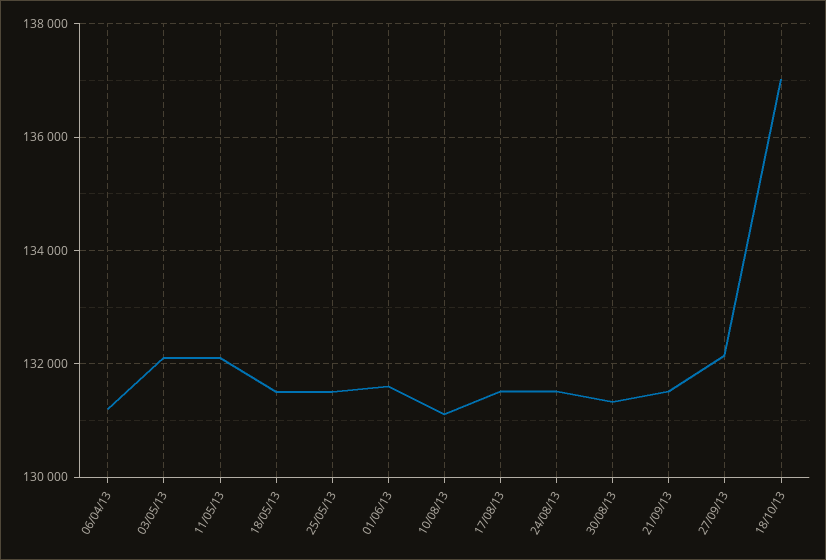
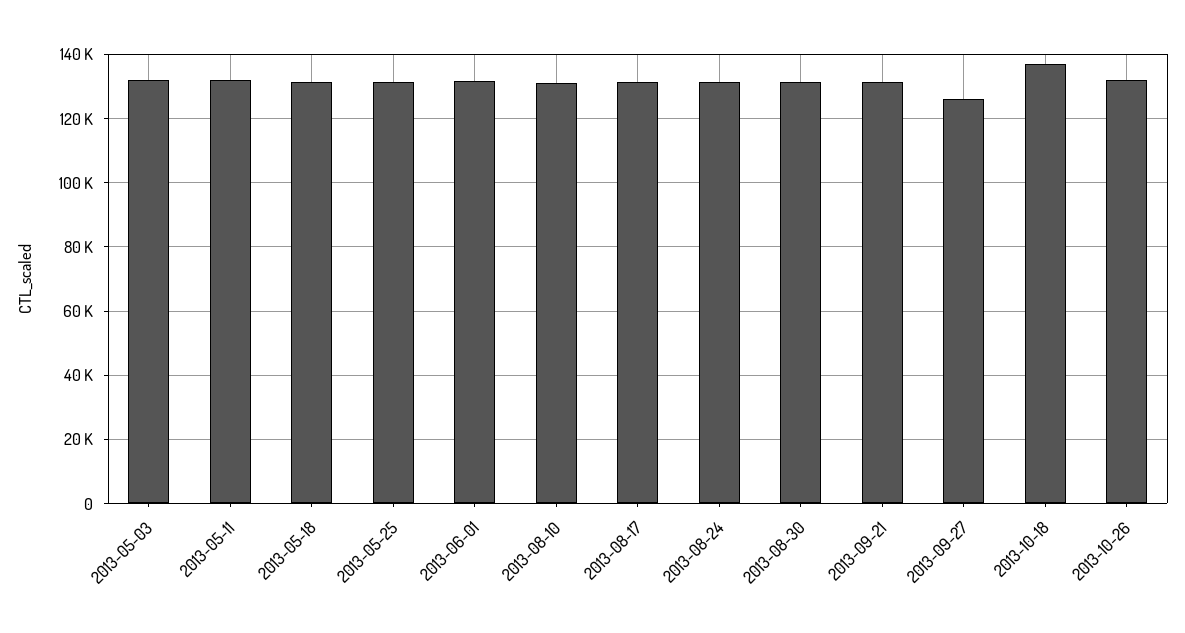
06/04/13: 131200 -> none
27/09/13: 132200 -> 126000
2013-10-26: none -> 132000

